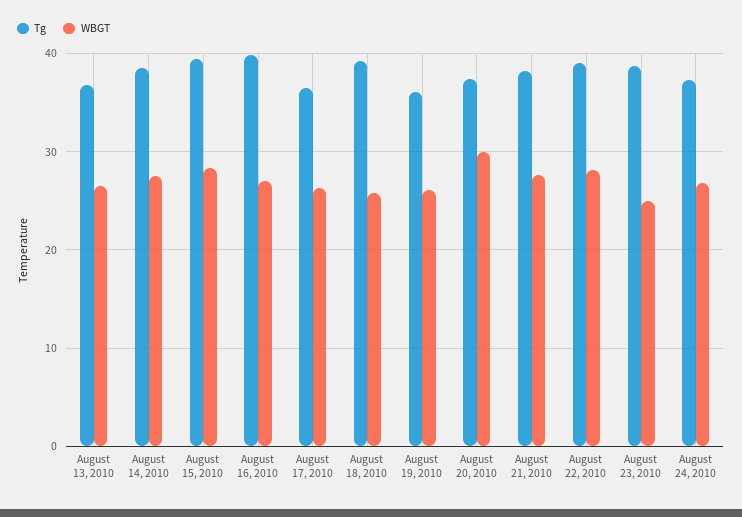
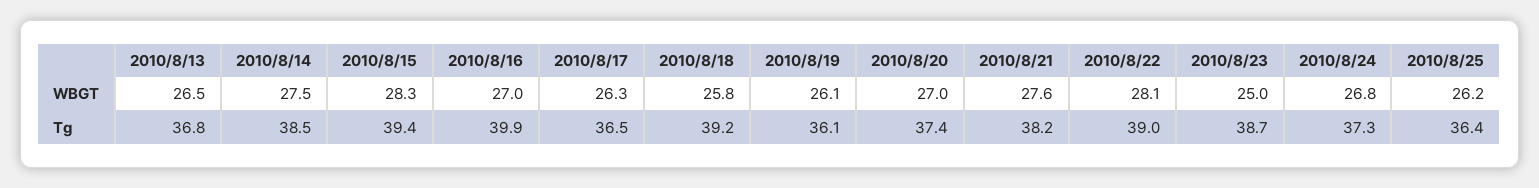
WBGT, August 20, 2010: 30 -> 27
WBGT, 2010/8/25: none -> 26.2
Tg, 2010/8/25: none -> 36.4

